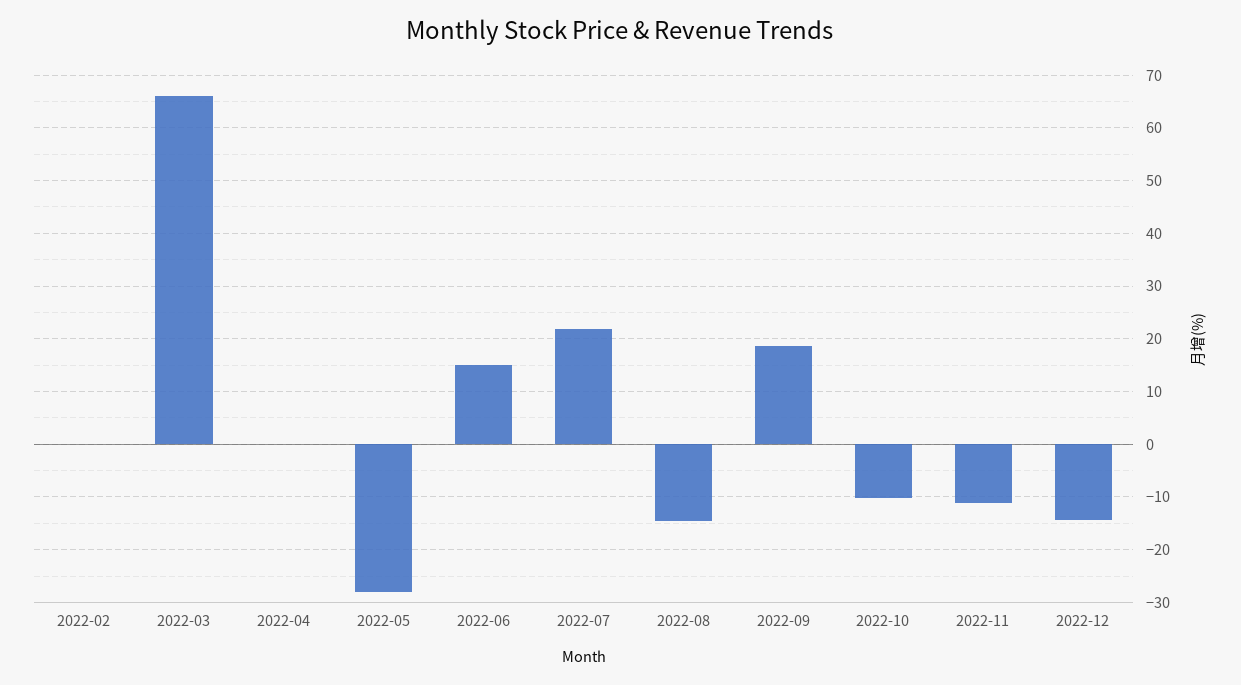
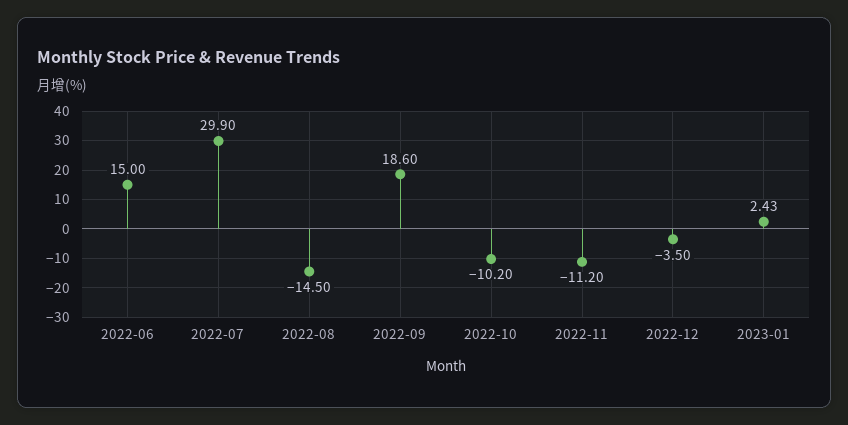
2022-02: 0 -> none
2022-03: 66 -> none
2022-04: 0 -> none
2022-05: -28 -> none
2022-07: 22 -> 29.9
2022-12: -14 -> -3.5
2023-01: none -> 2.43

